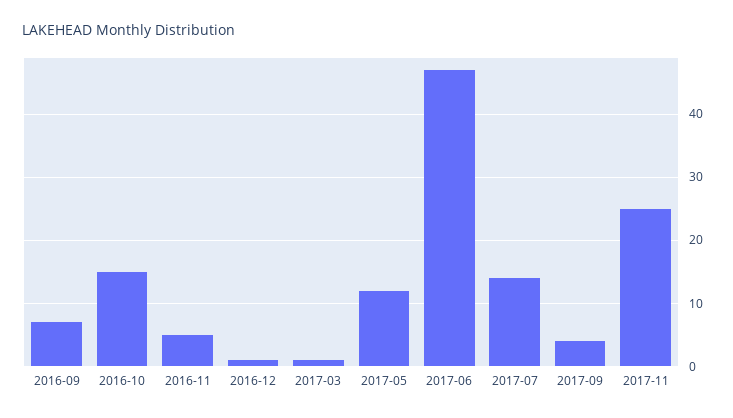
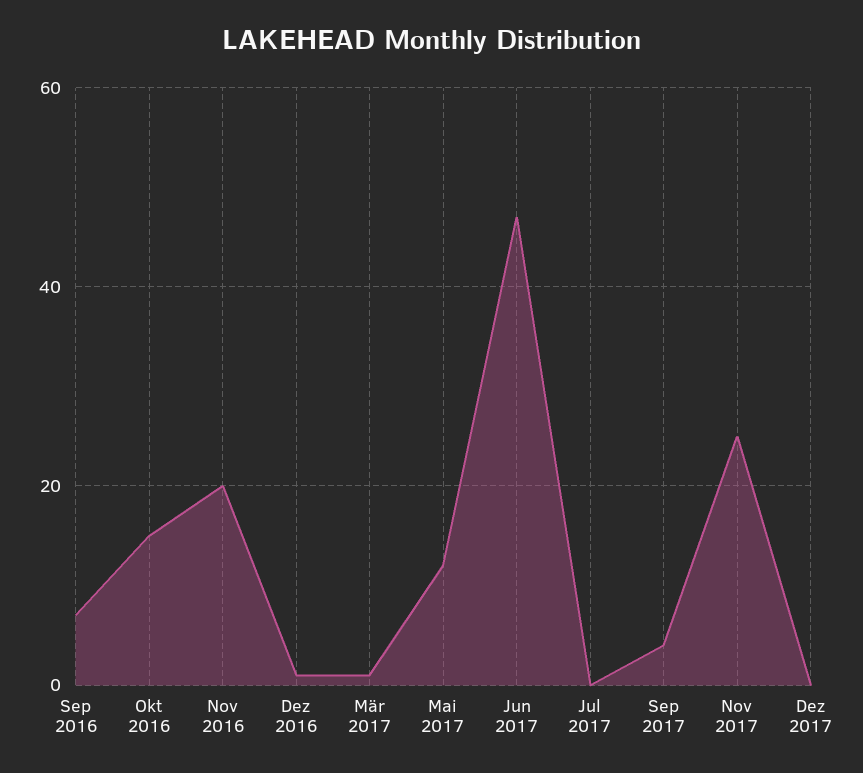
2016-11: 5 -> 20
2017-07: 14 -> 0
Dez 2017: none -> 0

